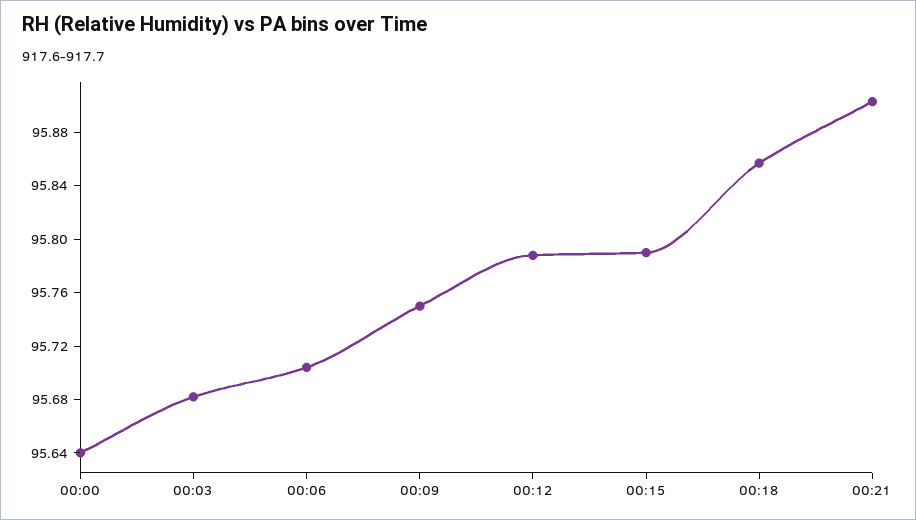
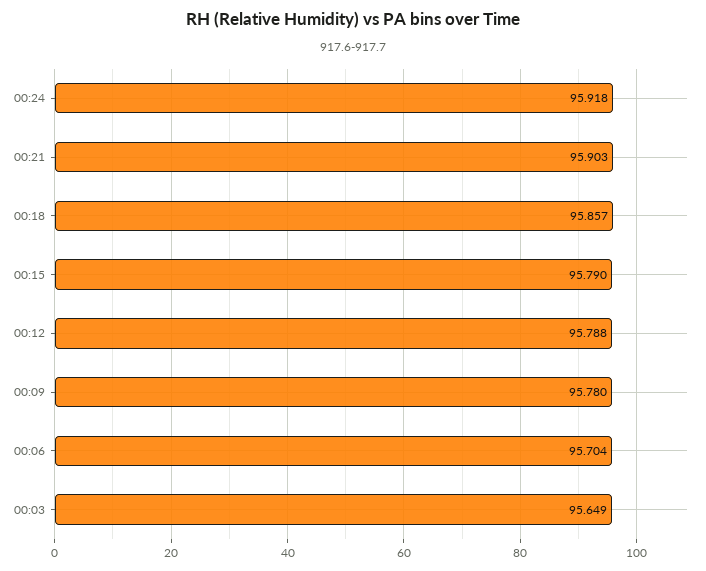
00:00: 95.64 -> none
00:03: 95.68 -> 95.649
00:09: 95.75 -> 95.78
00:24: none -> 95.918

